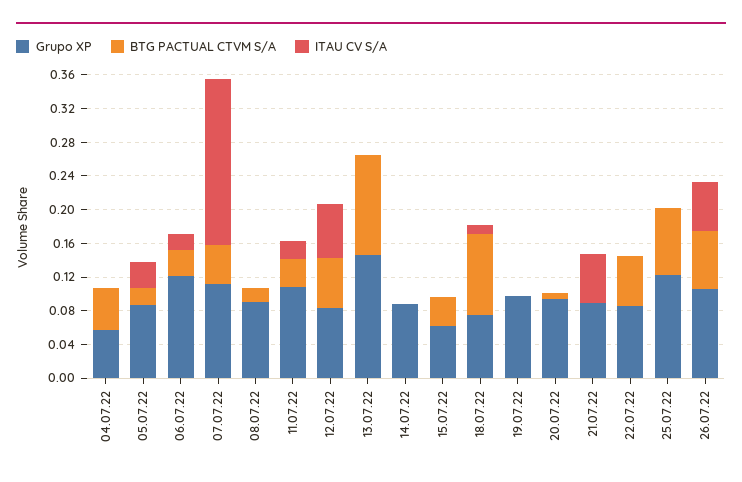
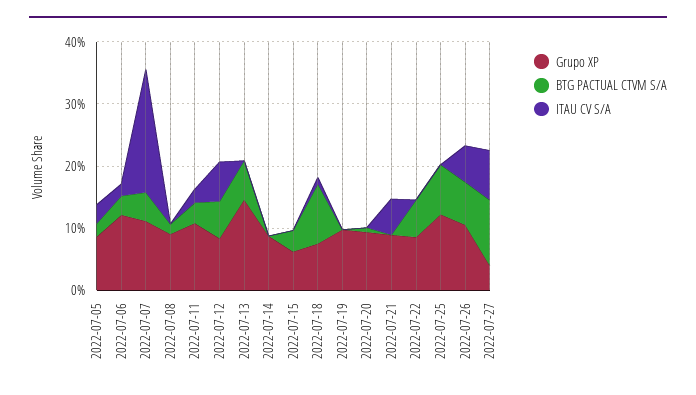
Grupo XP, 04.07.22: 0.06 -> none
BTG PACTUAL CTVM S/A, 04.07.22: 0.05 -> none
ITAU CV S/A, 04.07.22: 0 -> none
BTG PACTUAL CTVM S/A, 13.07.22: 0.12 -> 0.06
Grupo XP, 2022-07-27: none -> 0.04
BTG PACTUAL CTVM S/A, 2022-07-27: none -> 0.1
ITAU CV S/A, 2022-07-27: none -> 0.08

